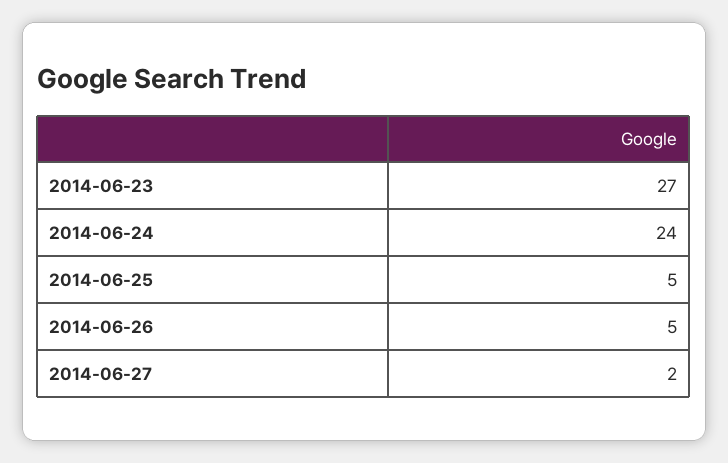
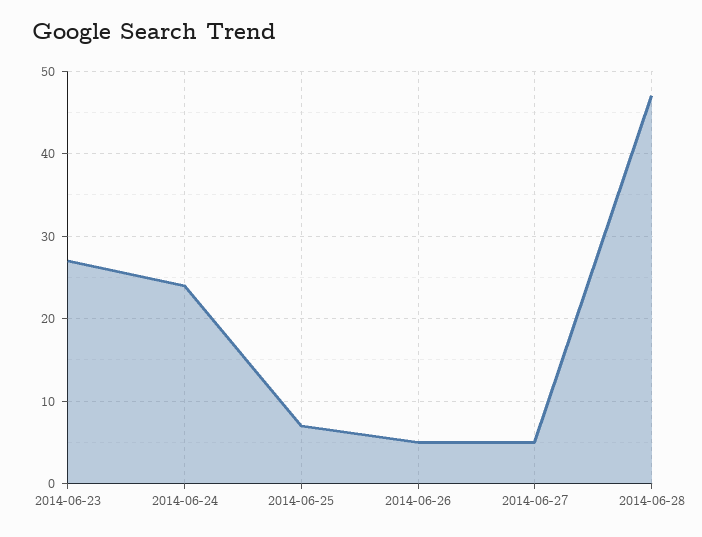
2014-06-25: 5 -> 7
2014-06-27: 2 -> 5
2014-06-28: none -> 47

